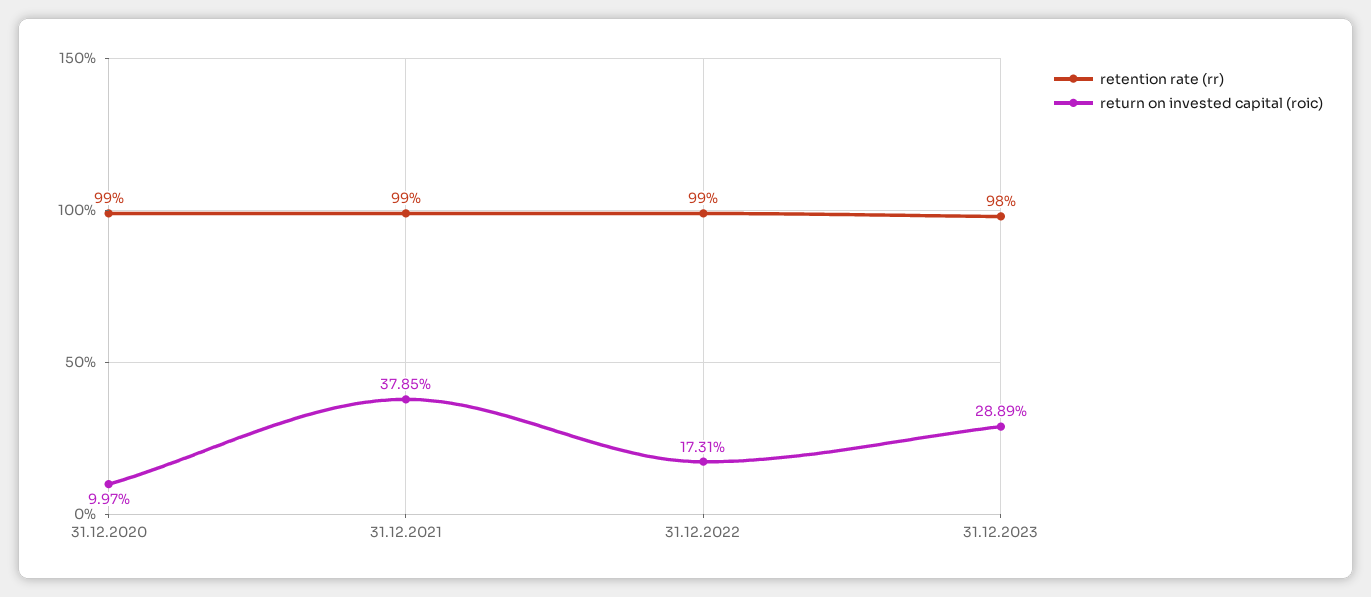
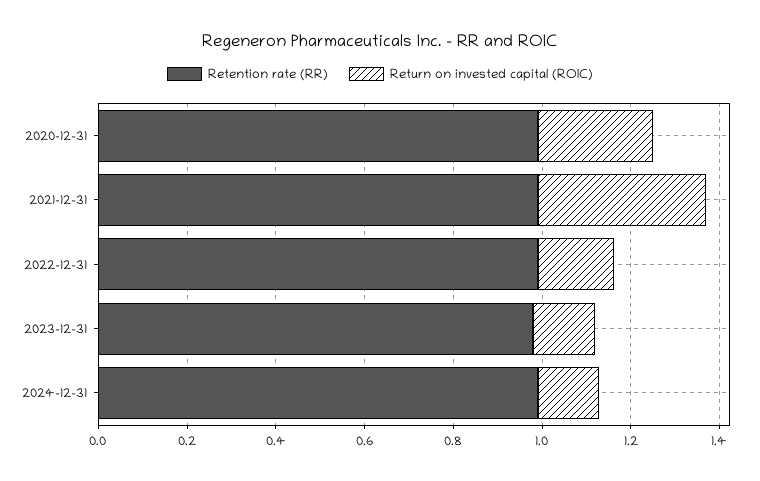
return on invested capital (roic), 31.12.2020: 0.0997 -> 0.25
return on invested capital (roic), 31.12.2023: 0.2889 -> 0.15
retention rate (rr), 2024-12-31: none -> 1
return on invested capital (roic), 2024-12-31: none -> 0.15

